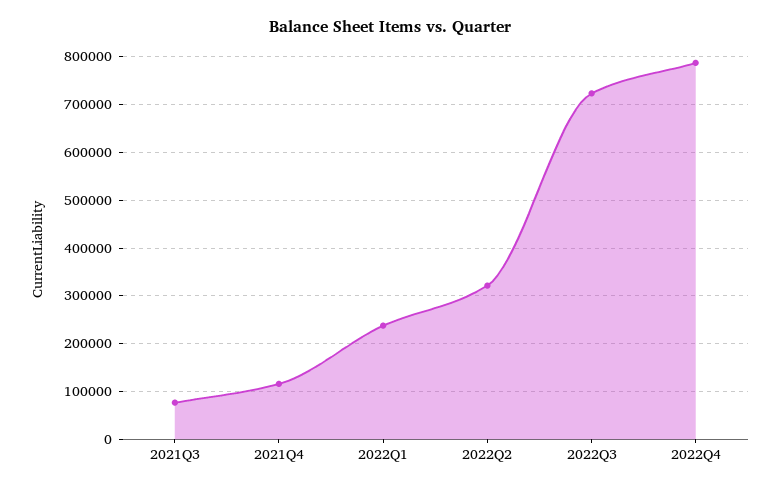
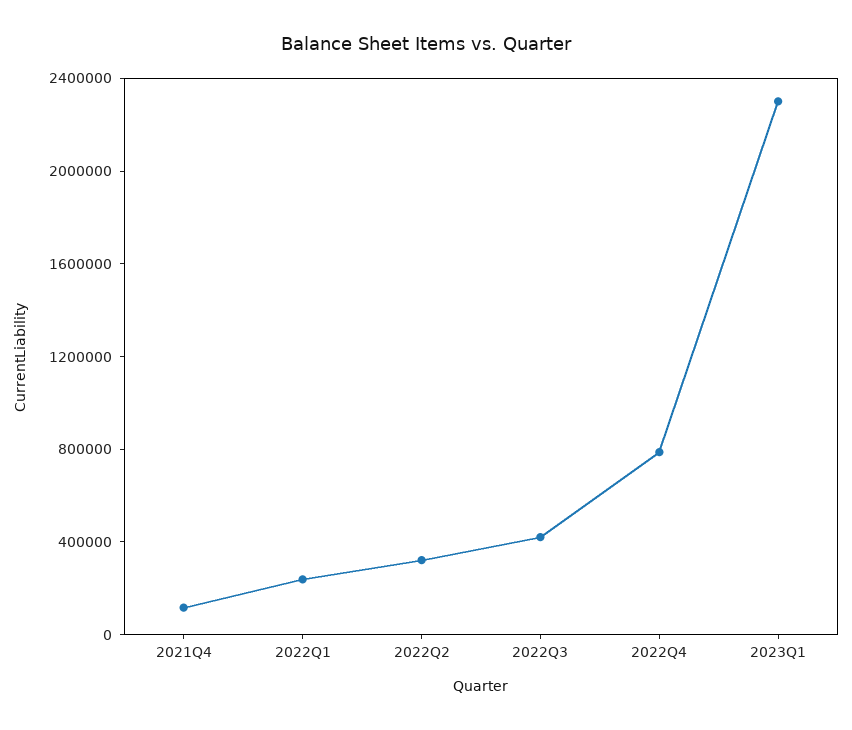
2021Q3: 80000 -> none
2022Q3: 720000 -> 400000
2023Q1: none -> 2300000

